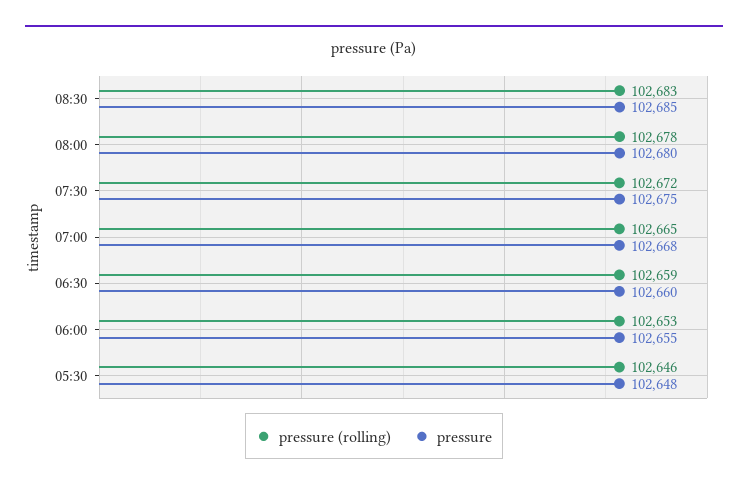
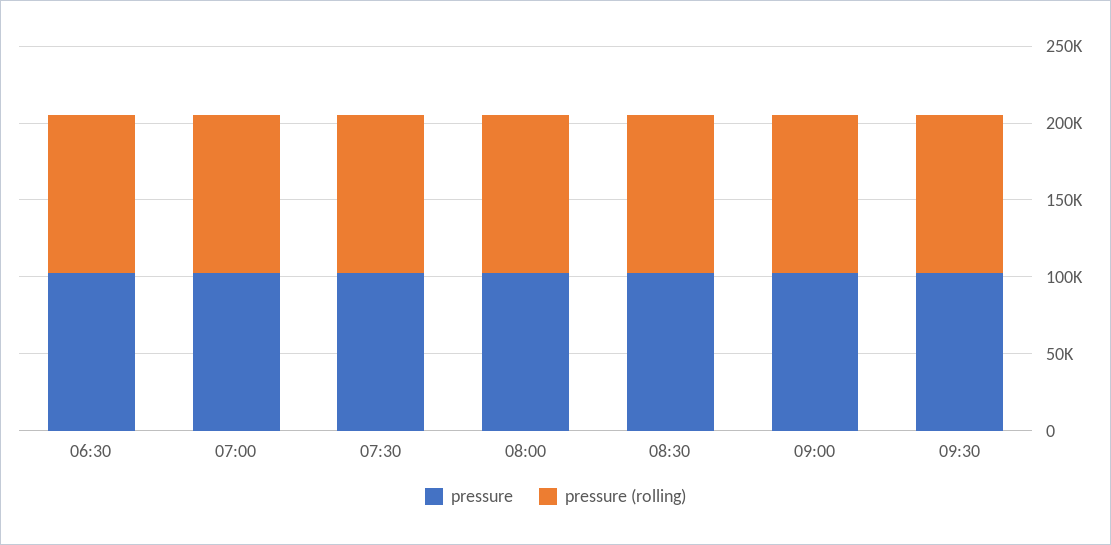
pressure (rolling), 06:00: 102653 -> none
pressure, 06:00: 102655 -> none
pressure (rolling), 05:30: 102646 -> none
pressure, 05:30: 102648 -> none
pressure, 09:00: none -> 100000
pressure (rolling), 09:00: none -> 100000
pressure, 09:30: none -> 100000
pressure (rolling), 09:30: none -> 100000

